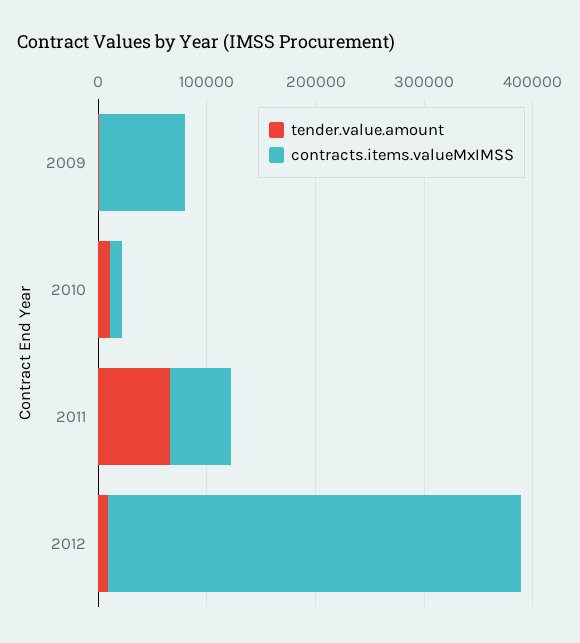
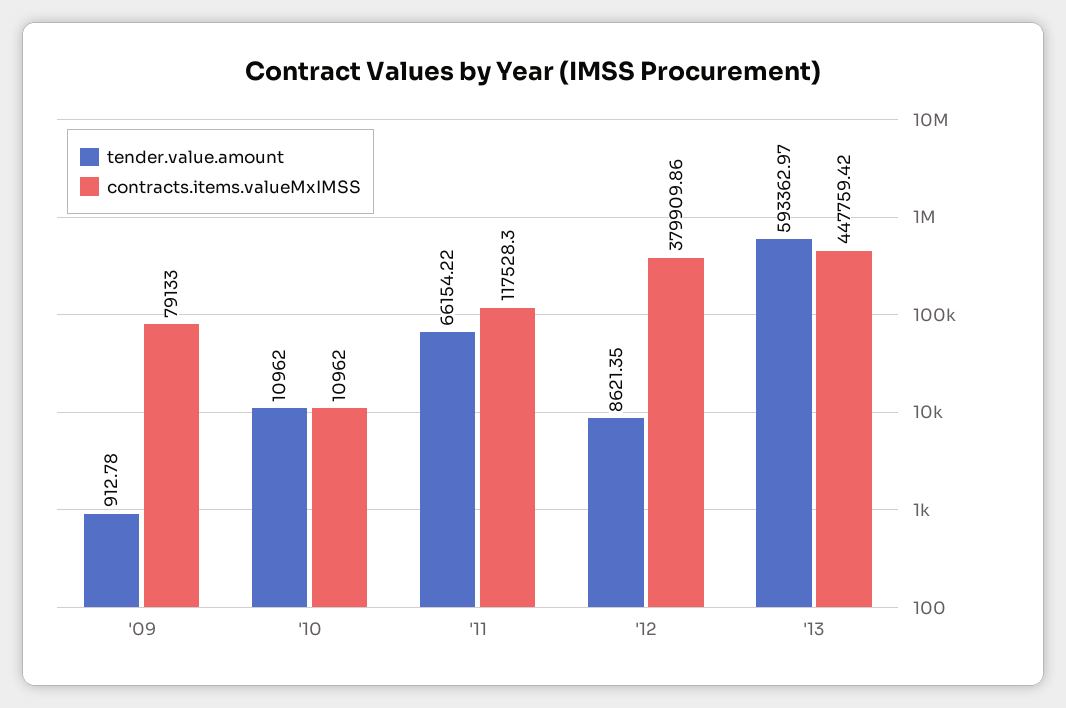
contracts.items.valueMxIMSS, 2011: 60000 -> 117528.3
tender.value.amount, '13: none -> 593362.97
contracts.items.valueMxIMSS, '13: none -> 447759.42

